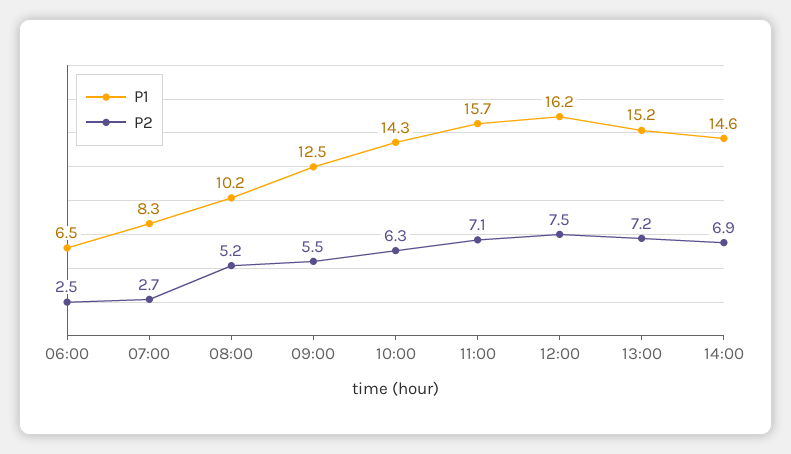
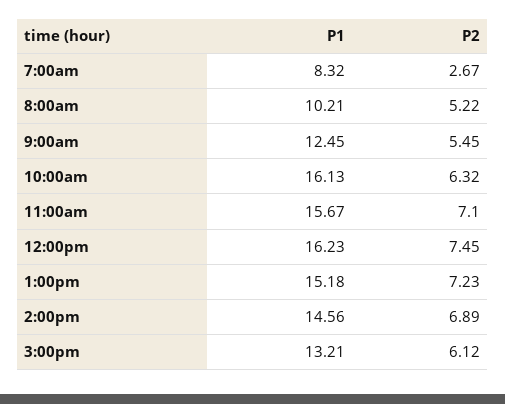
P1, 06:00: 6.5 -> none
P2, 06:00: 2.5 -> none
P1, 10:00: 14.3 -> 16.13
P1, 3:00pm: none -> 13.21
P2, 3:00pm: none -> 6.12

